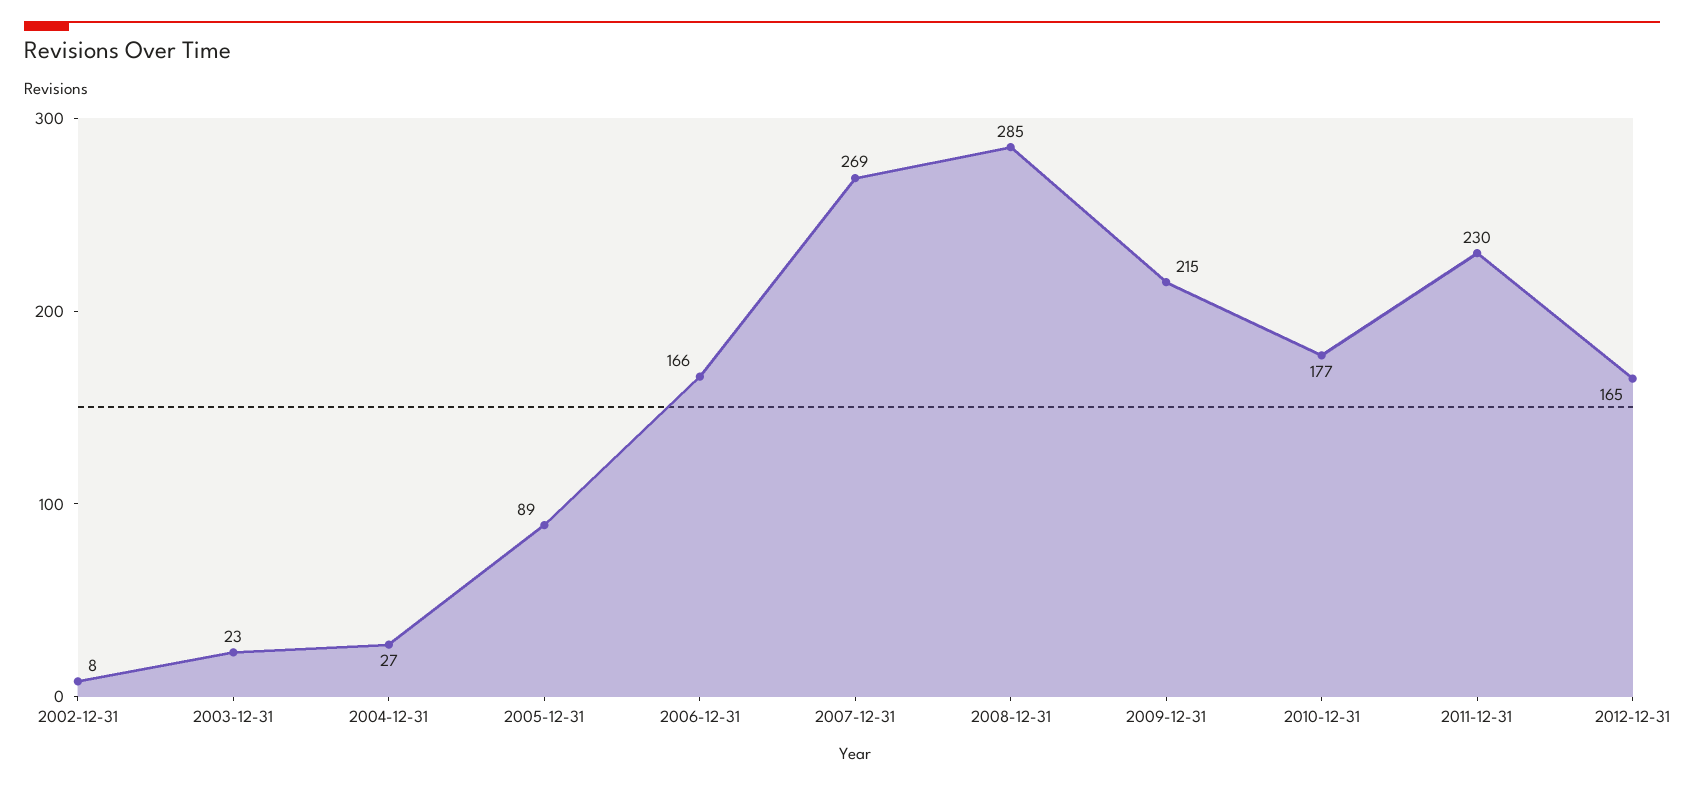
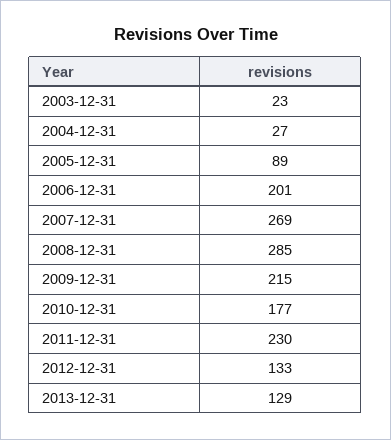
2002-12-31: 8 -> none
2006-12-31: 166 -> 201
2012-12-31: 165 -> 133
2013-12-31: none -> 129

